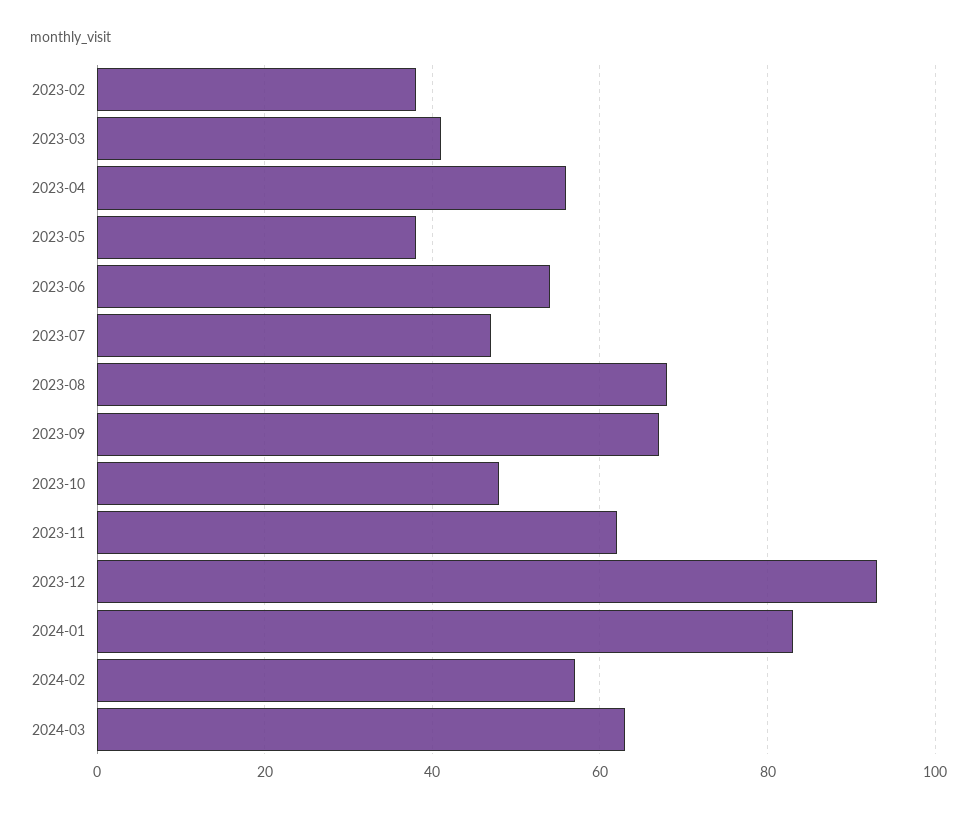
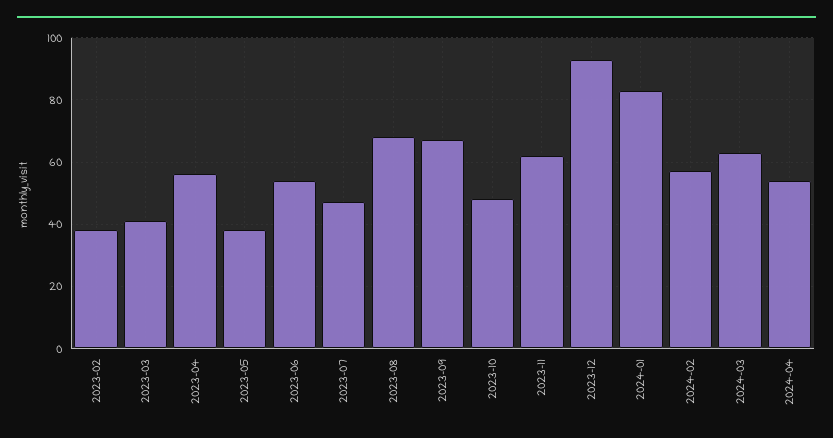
2024-04: none -> 55

